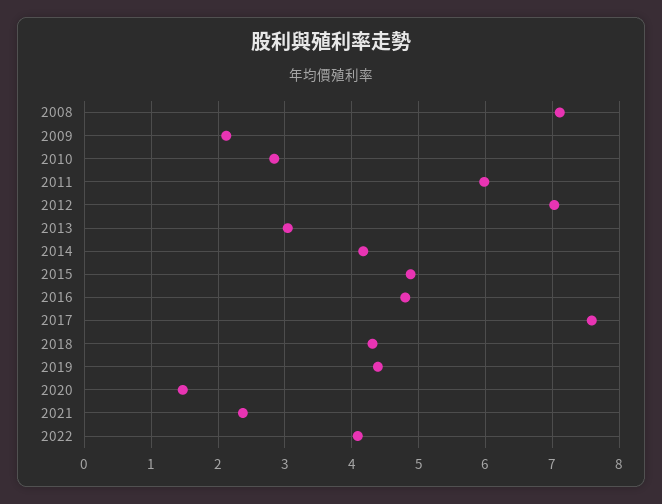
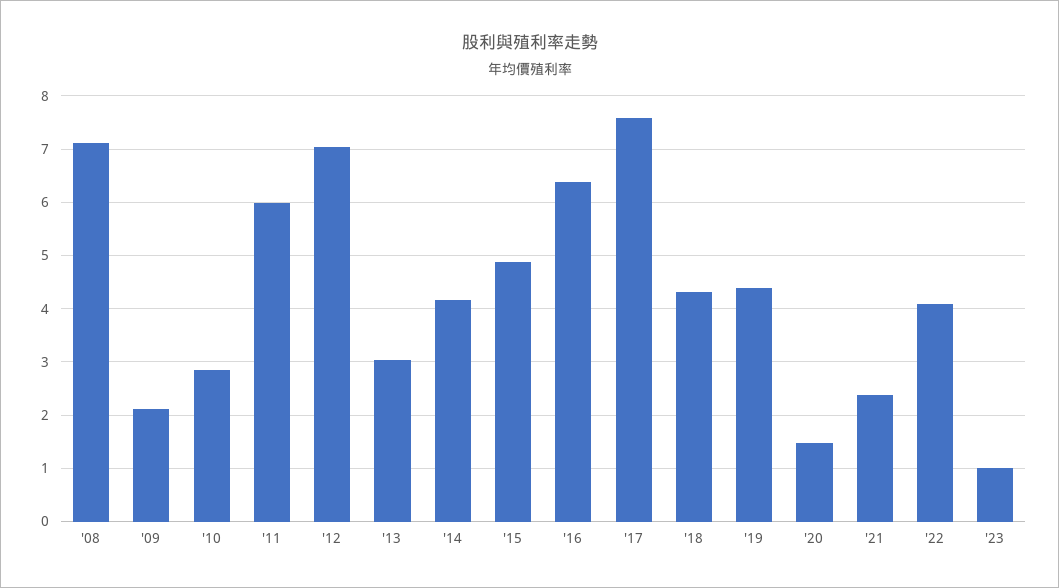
2016: 4.8 -> 6.4
'23: none -> 1

